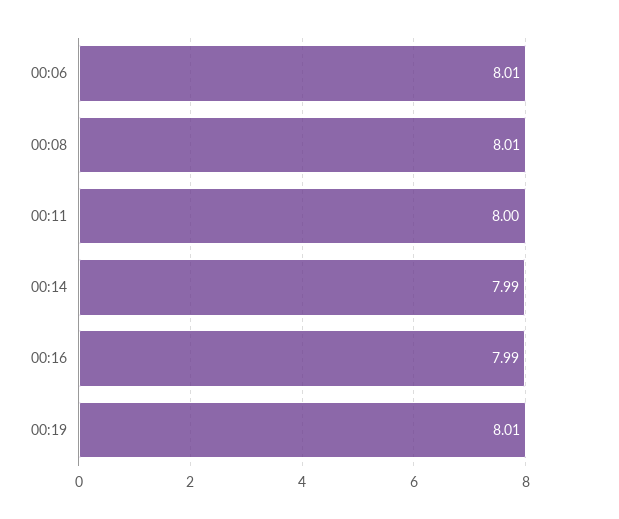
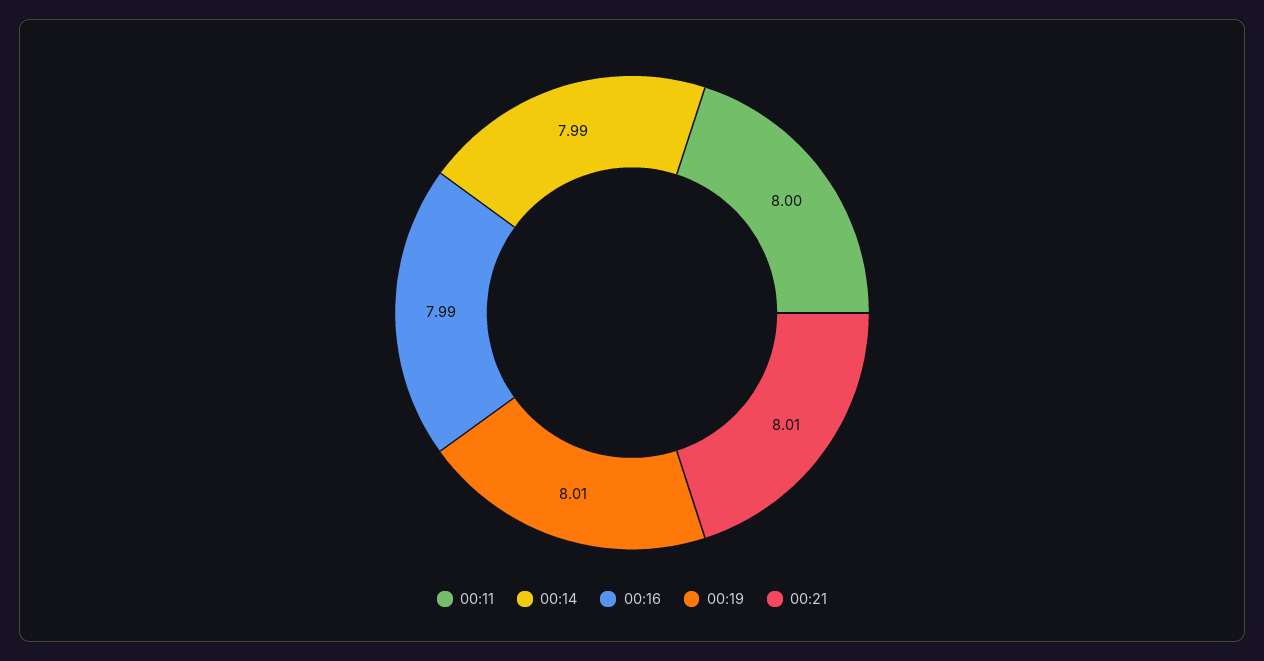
00:06: 8.01 -> none
00:08: 8.01 -> none
00:21: none -> 8.01

